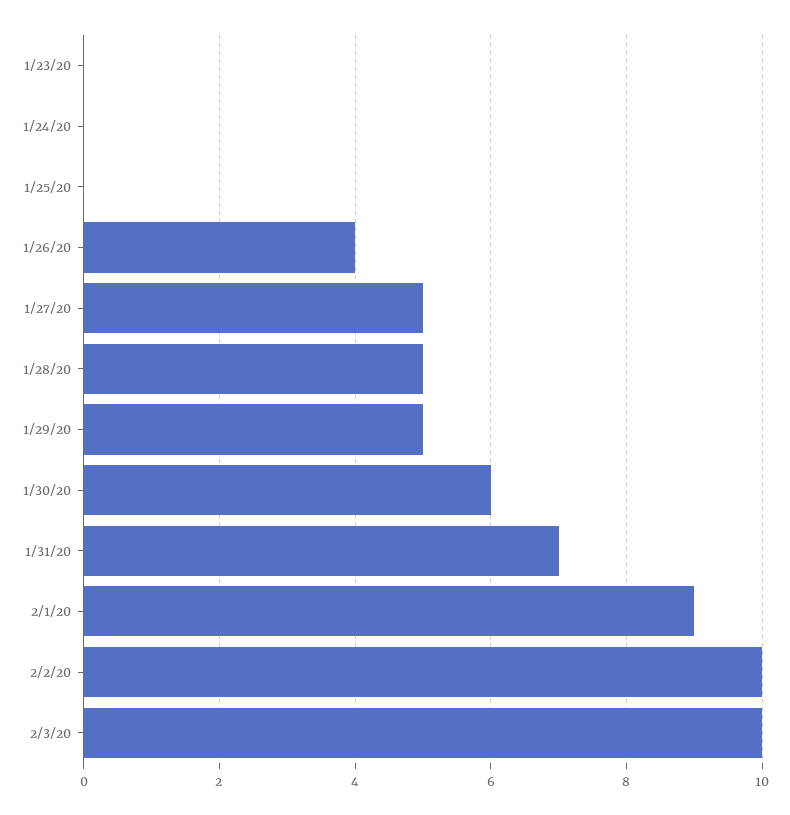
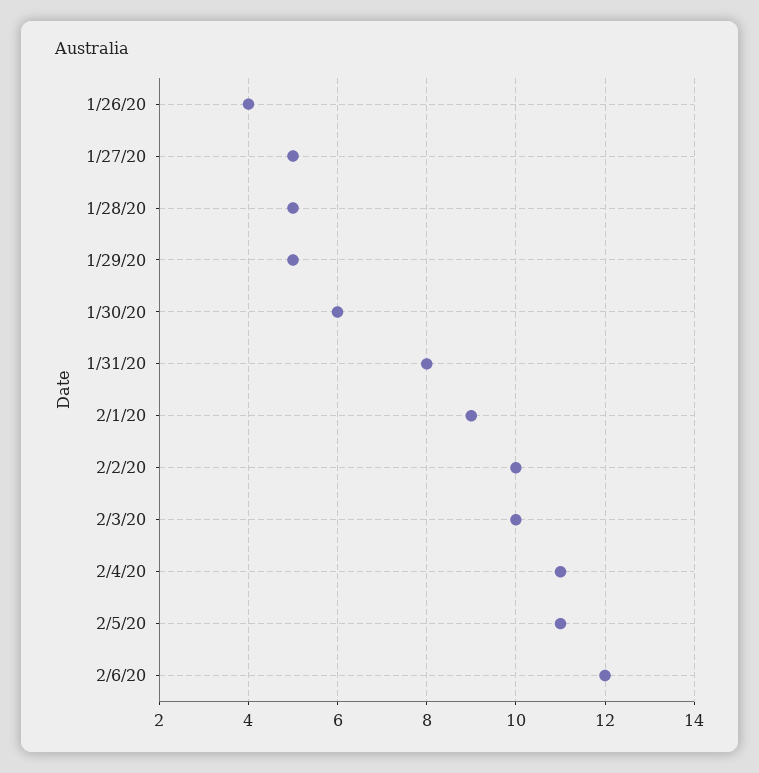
1/23/20: 0 -> none
1/24/20: 0 -> none
1/25/20: 0 -> none
1/31/20: 7 -> 8
2/4/20: none -> 11
2/5/20: none -> 11
2/6/20: none -> 12

